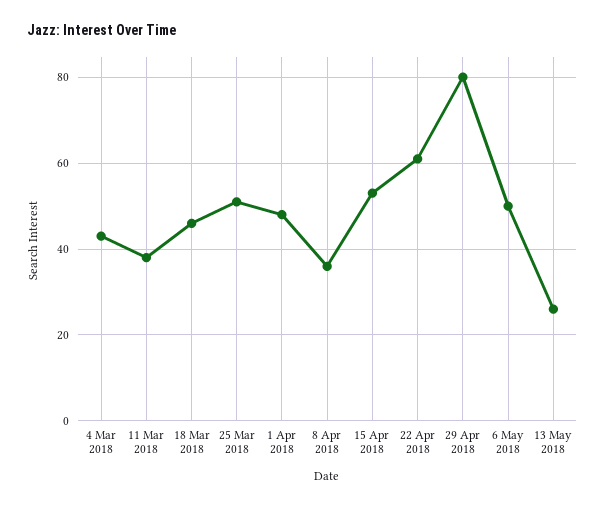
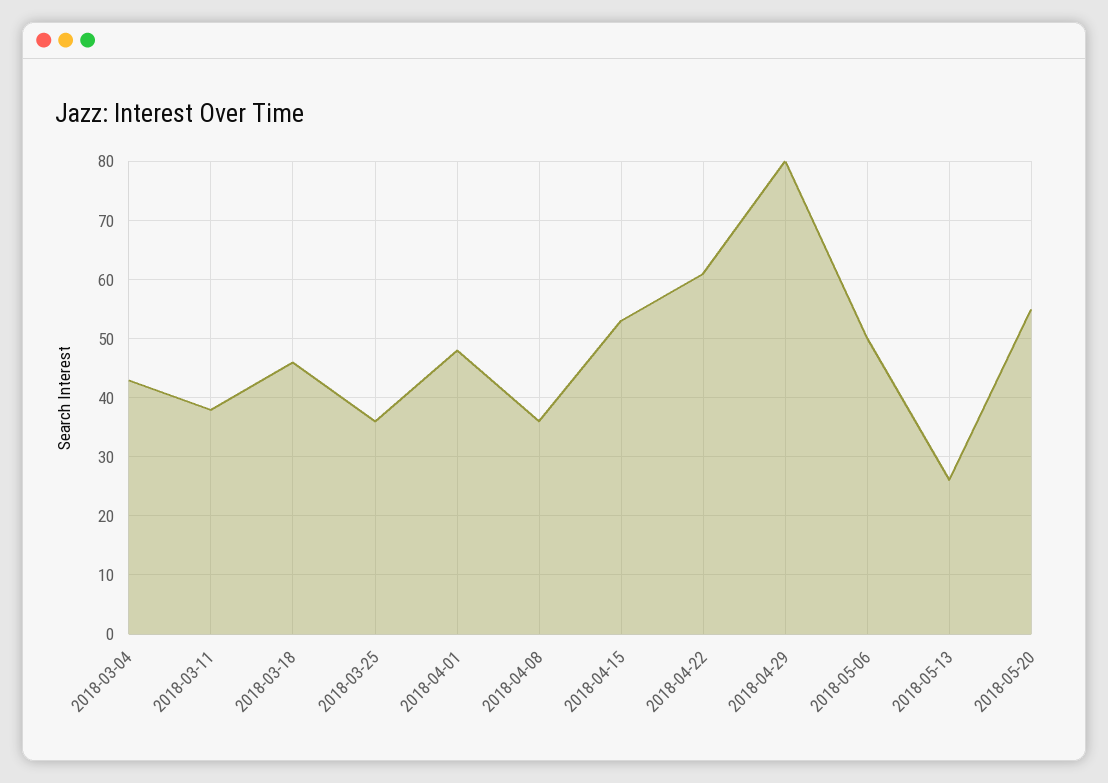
25 Mar 2018: 50 -> 35
2018-05-20: none -> 55

